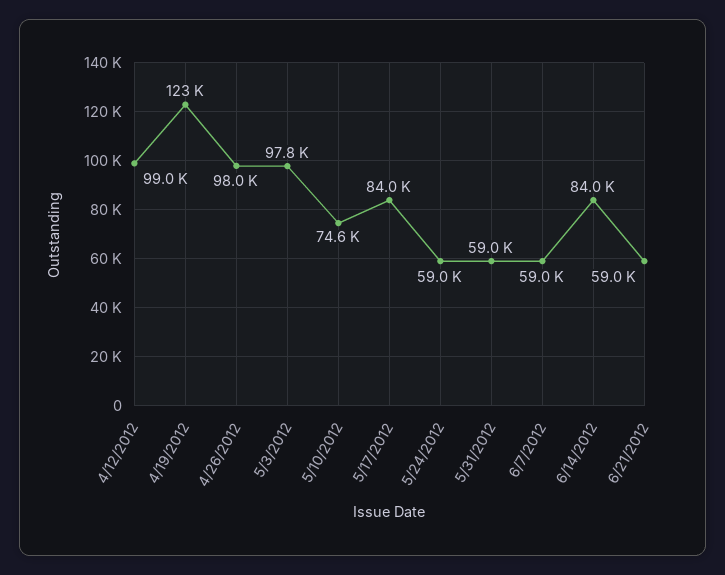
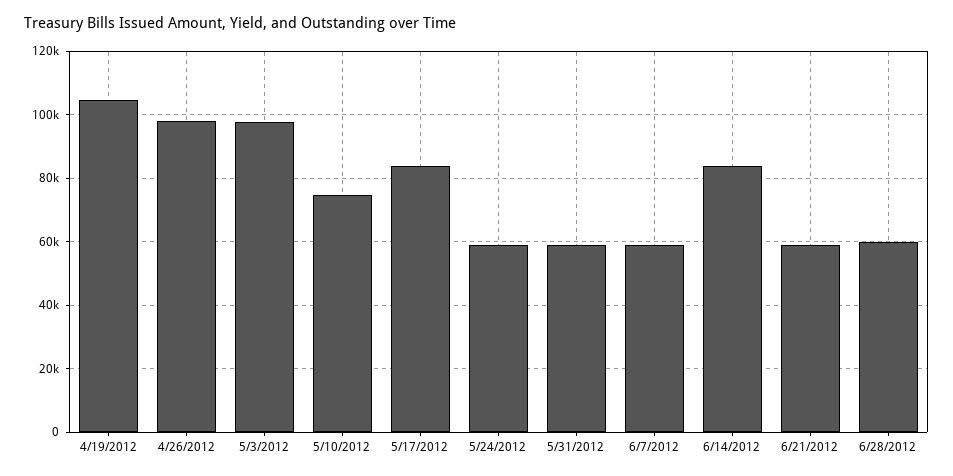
4/12/2012: 99000 -> none
4/19/2012: 123000 -> 104000
6/28/2012: none -> 60000

